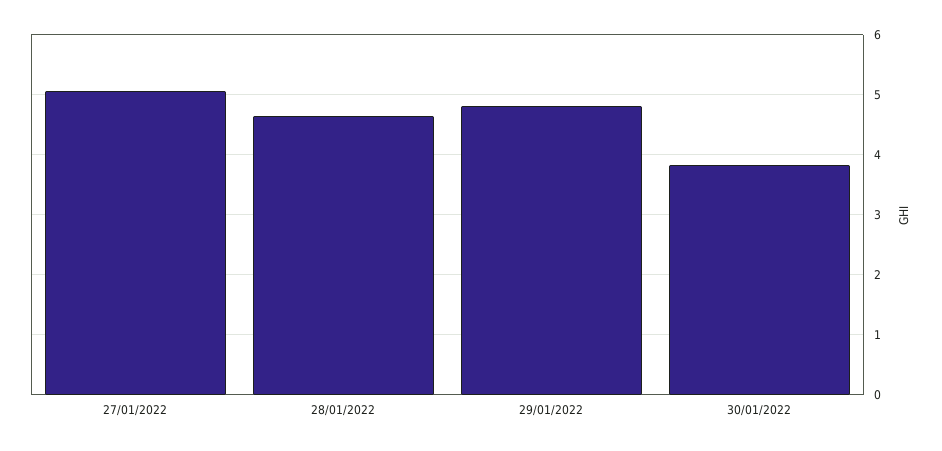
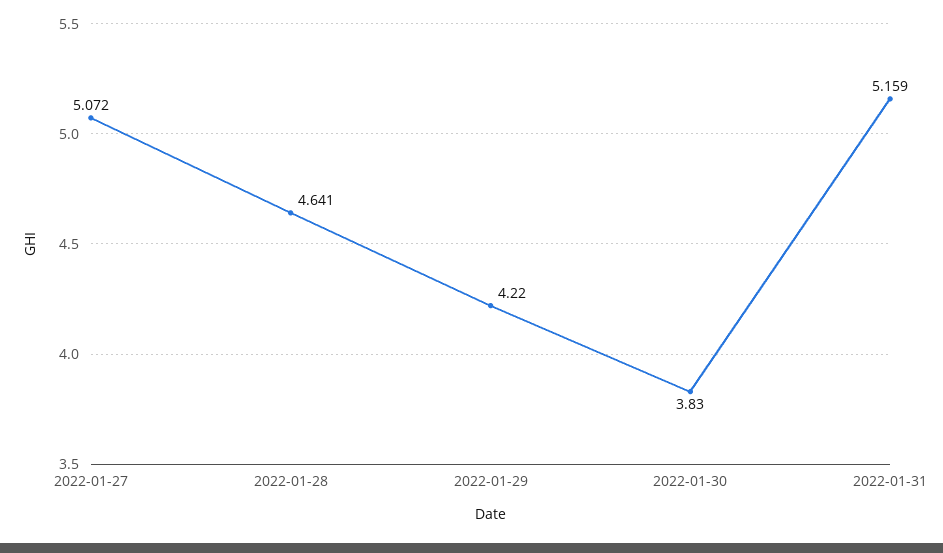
29/01/2022: 4.8 -> 4.22
2022-01-31: none -> 5.159

